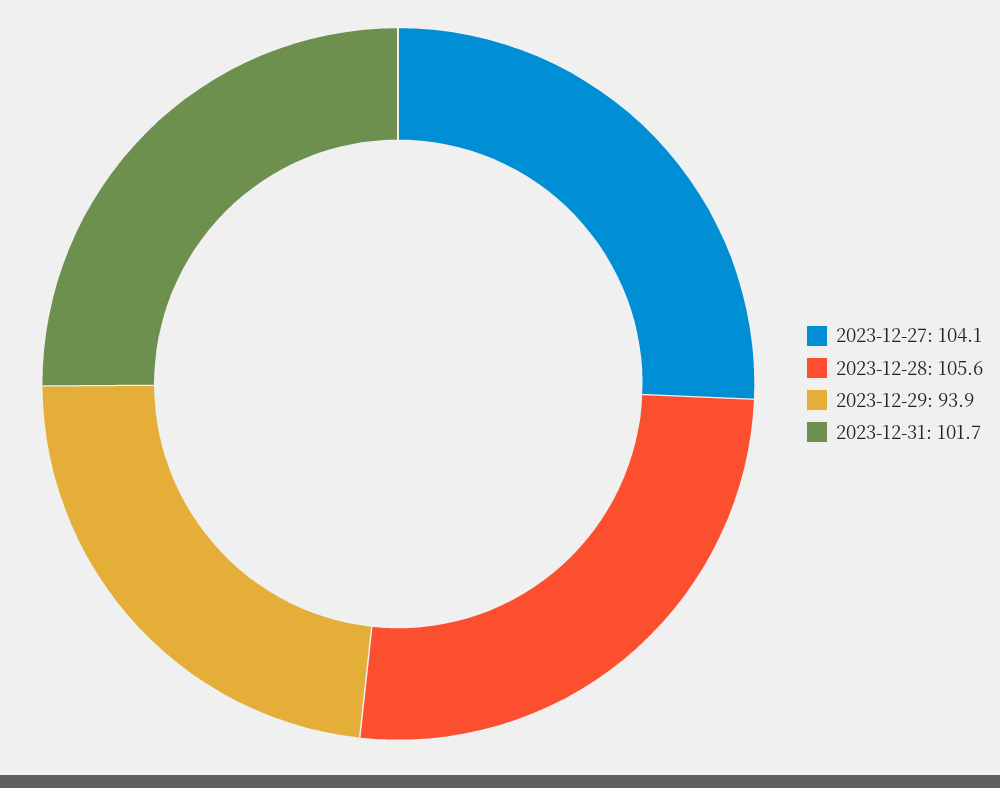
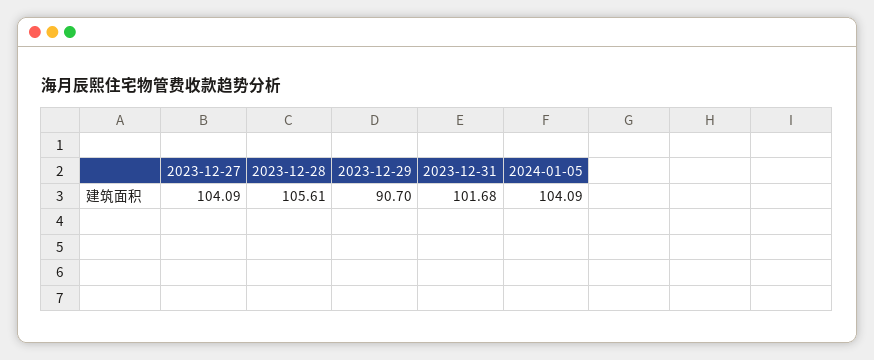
2023-12-29: 93.9 -> 90.7
2024-01-05: none -> 104.09

